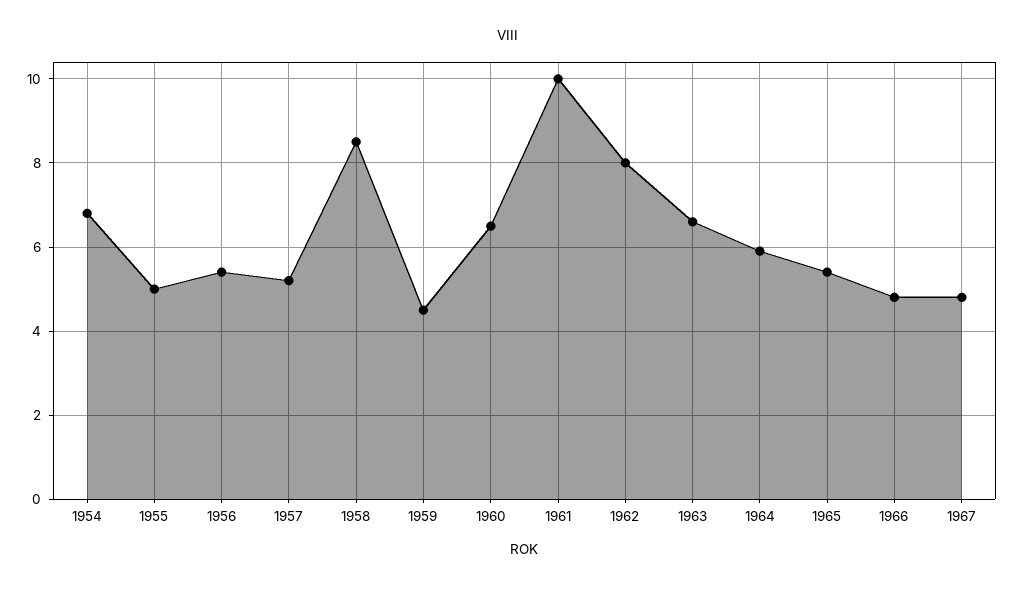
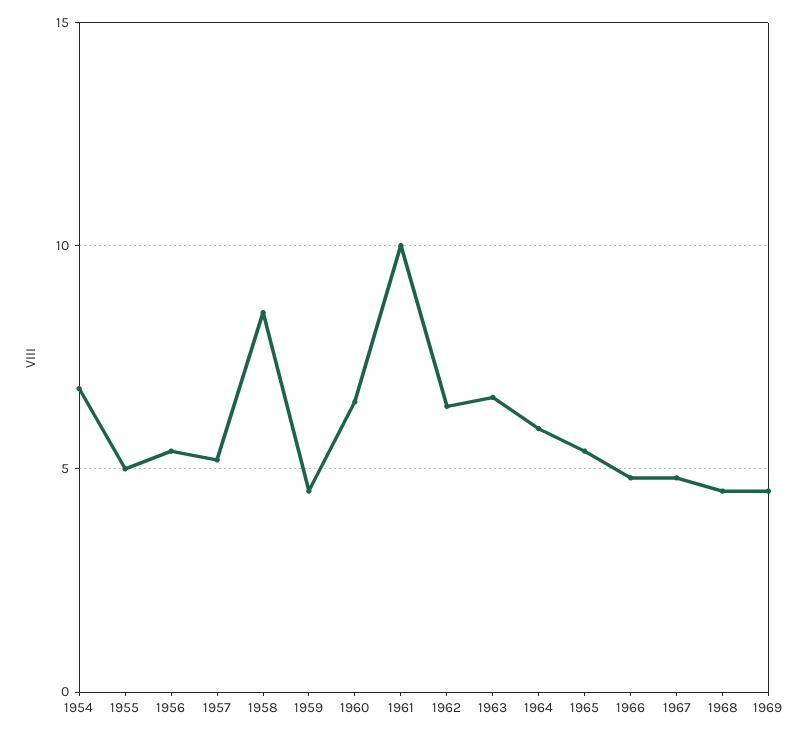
1962: 8 -> 6.5
1968: none -> 4.5
1969: none -> 4.5

